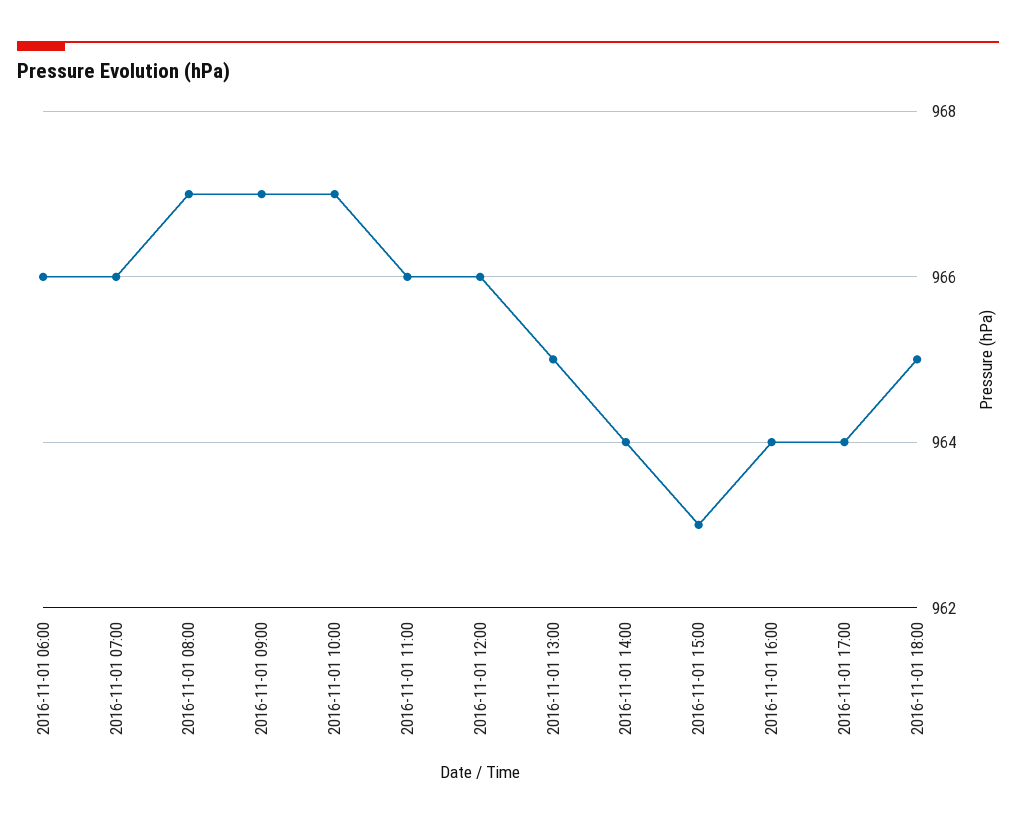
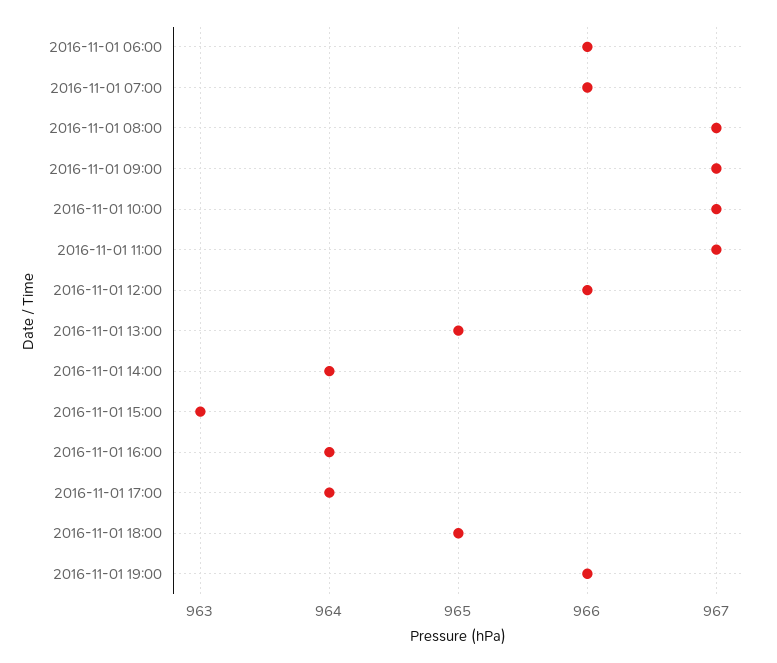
2016-11-01 11:00: 966 -> 967
2016-11-01 19:00: none -> 966

